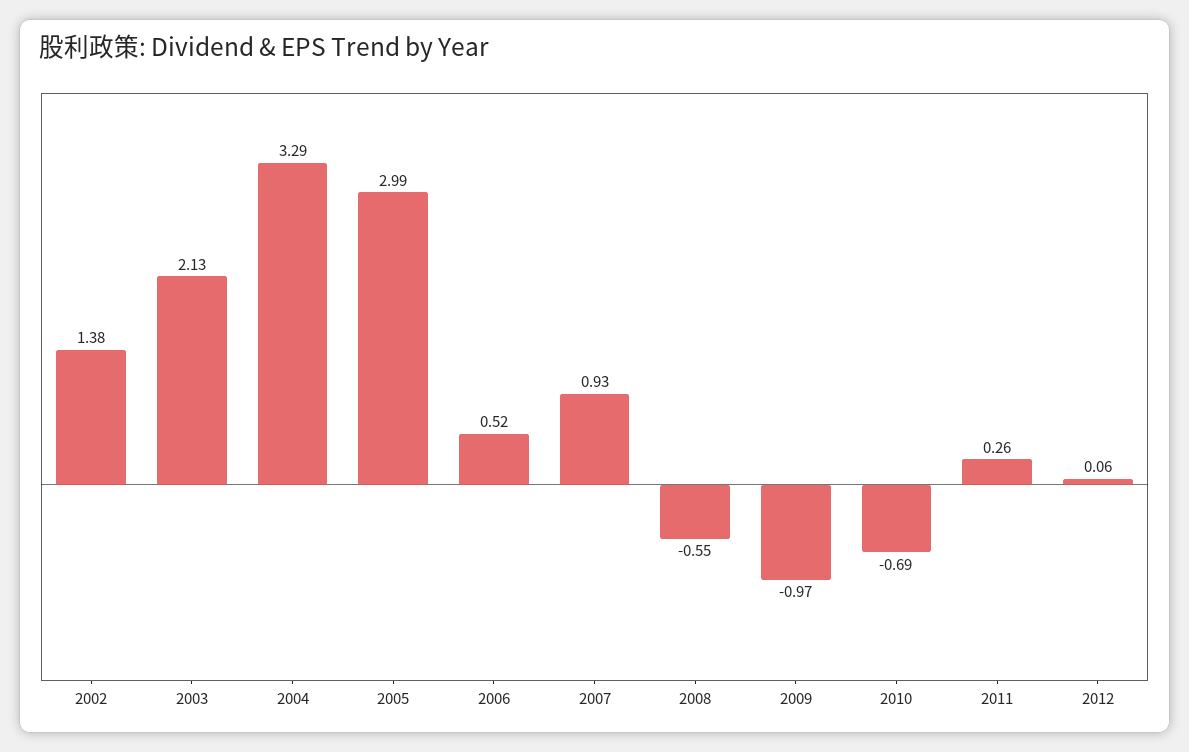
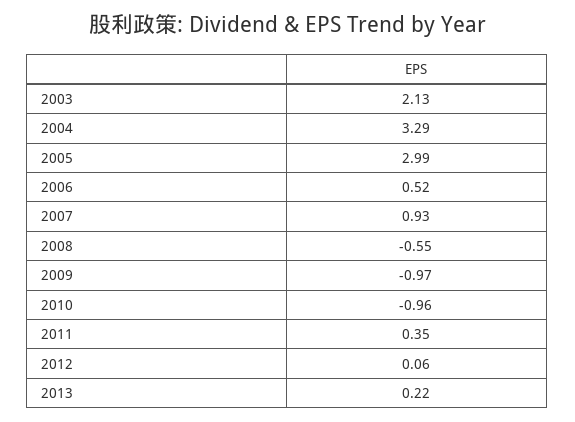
2002: 1.38 -> none
2010: -0.69 -> -0.96
2011: 0.26 -> 0.35
2013: none -> 0.22

